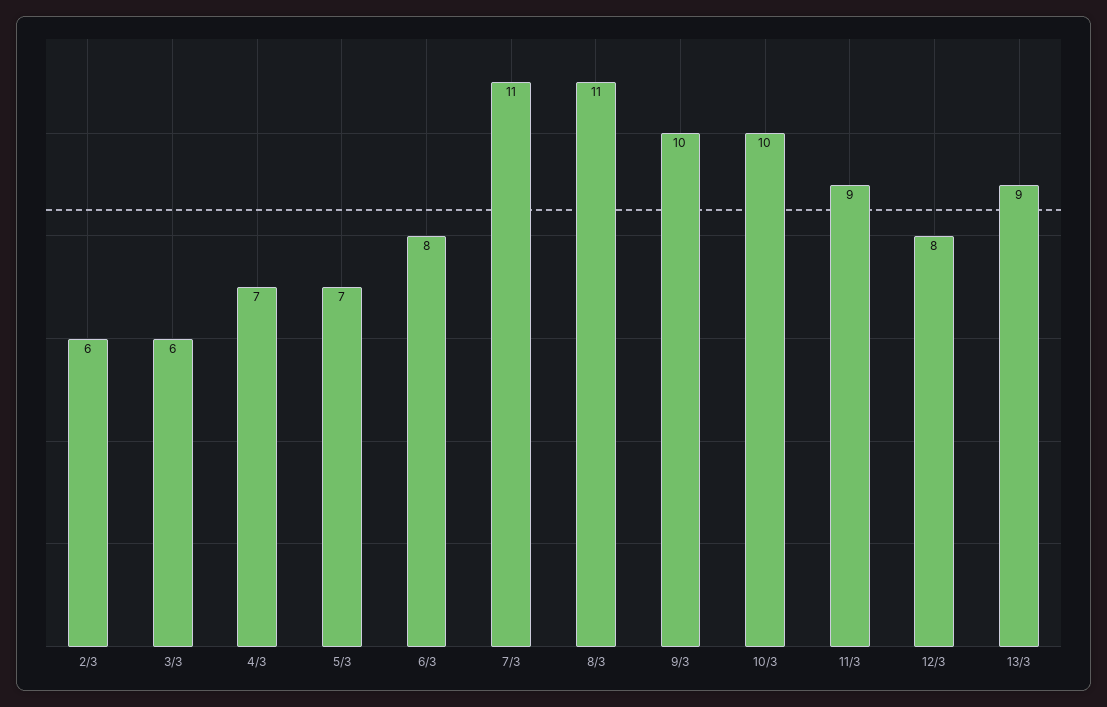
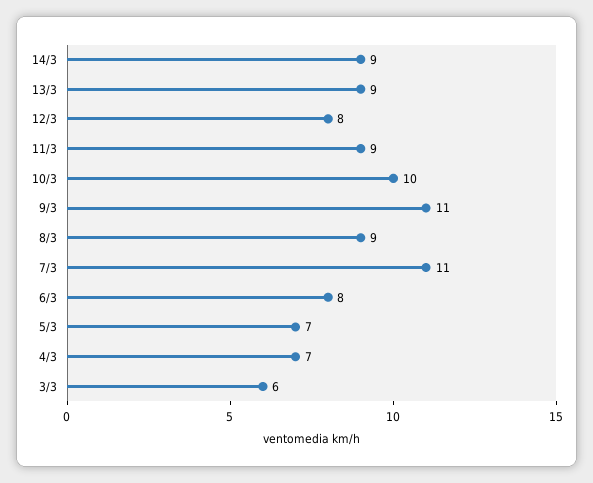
2/3: 6 -> none
8/3: 11 -> 9
9/3: 10 -> 11
14/3: none -> 9

